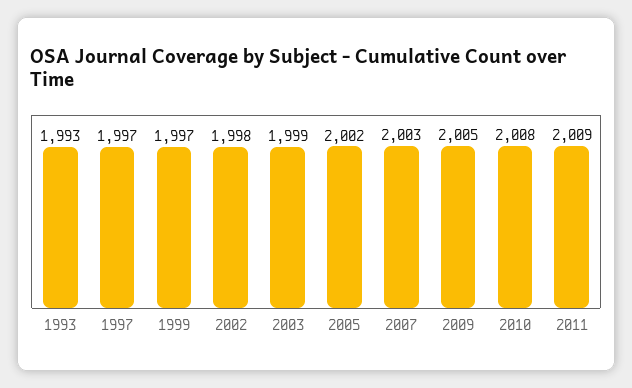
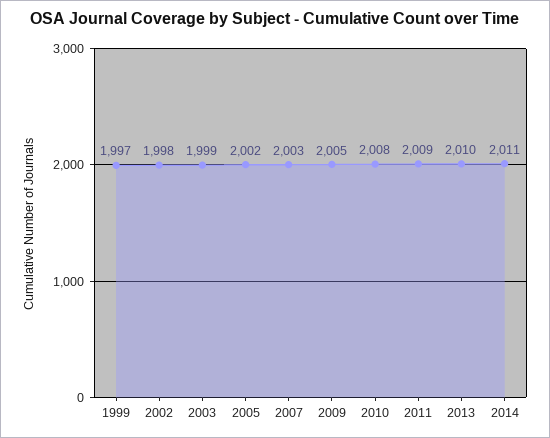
1993: 1993 -> none
1997: 1997 -> none
2013: none -> 2010
2014: none -> 2011

